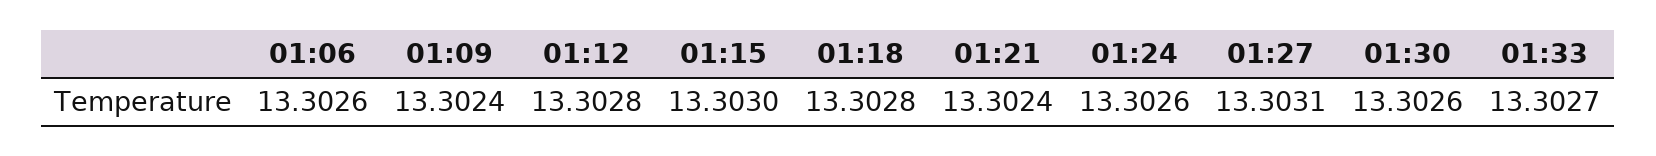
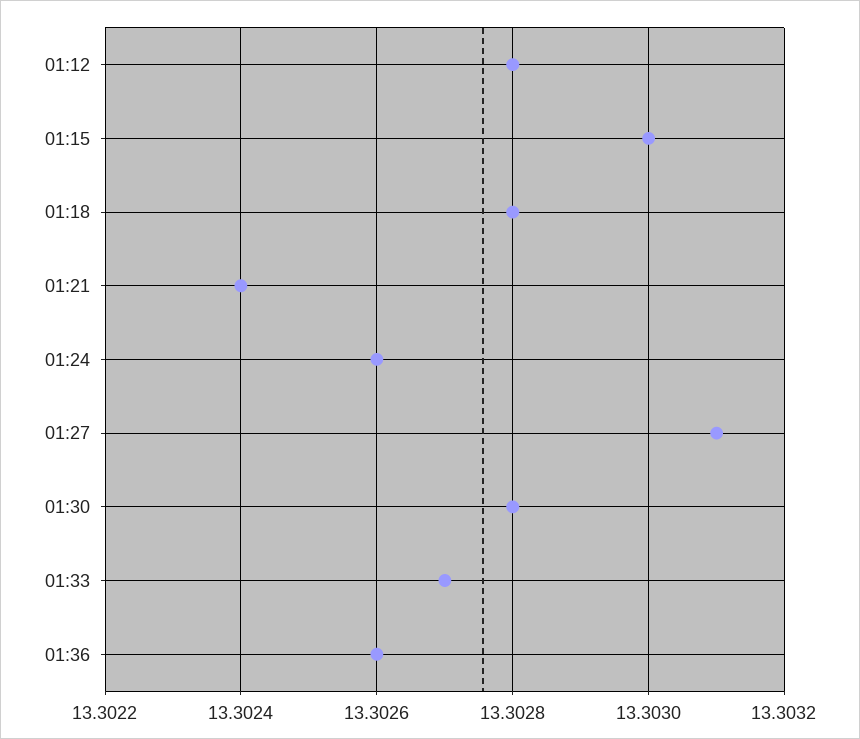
01:06: 13.3026 -> none
01:09: 13.3024 -> none
01:30: 13.3026 -> 13.3028
01:36: none -> 13.3026

